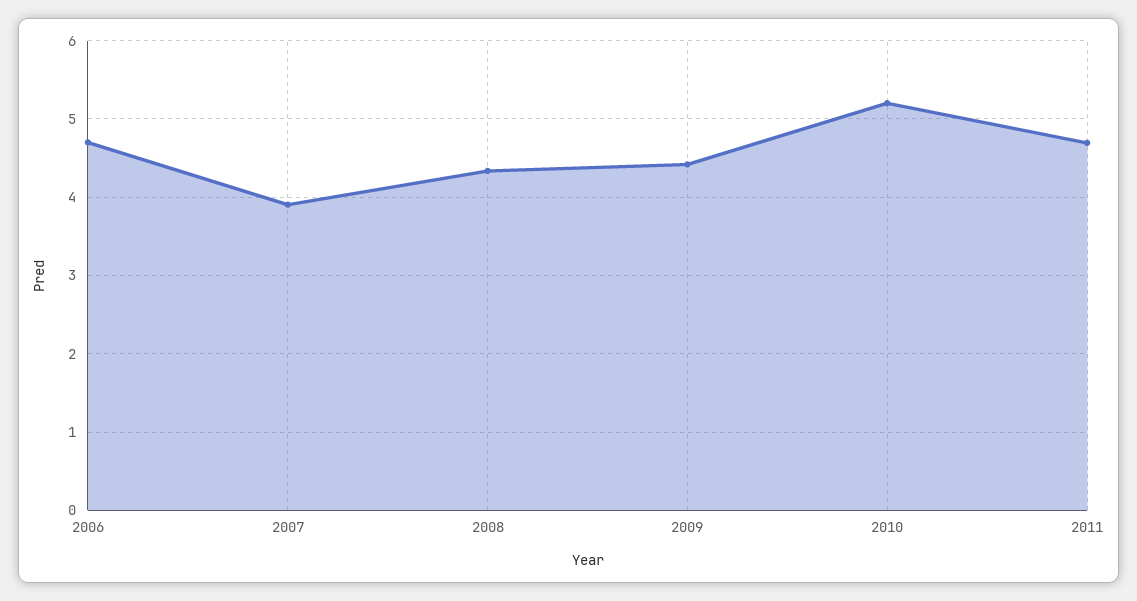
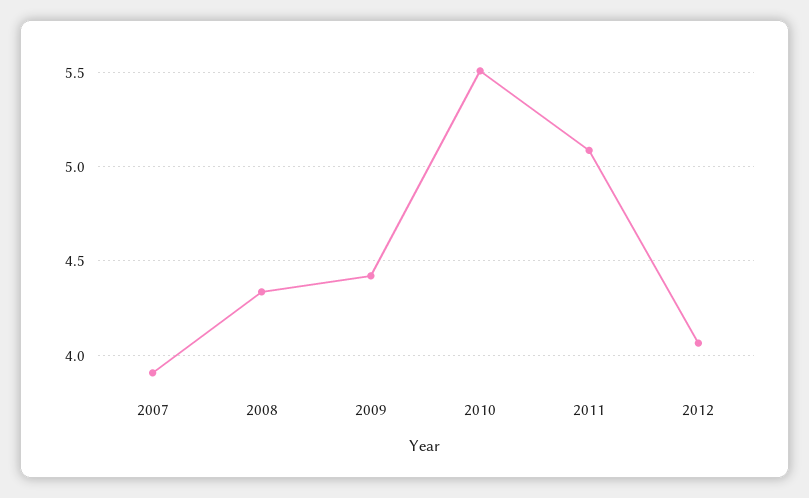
2006: 4.7 -> none
2010: 5.2 -> 5.5
2011: 4.7 -> 5.1
2012: none -> 4.05

